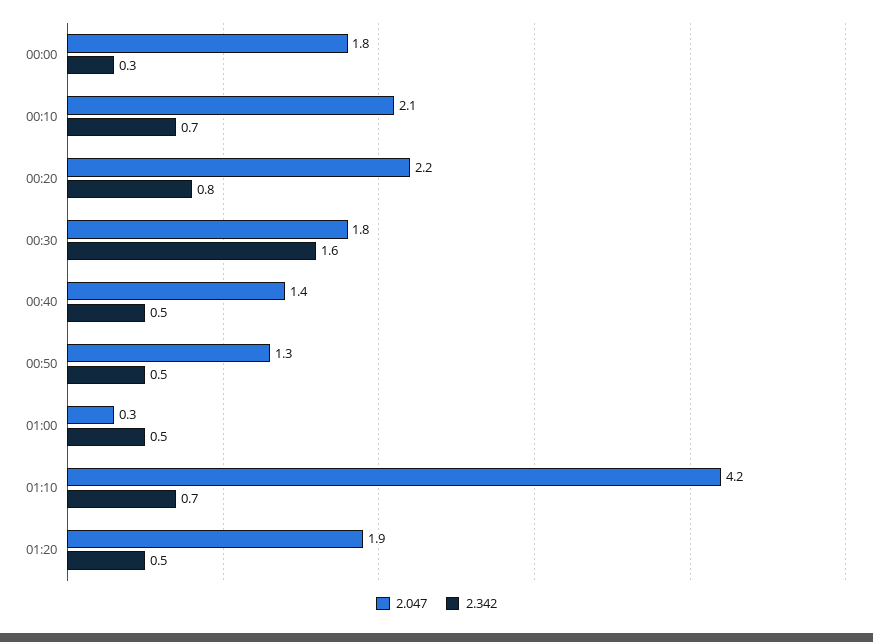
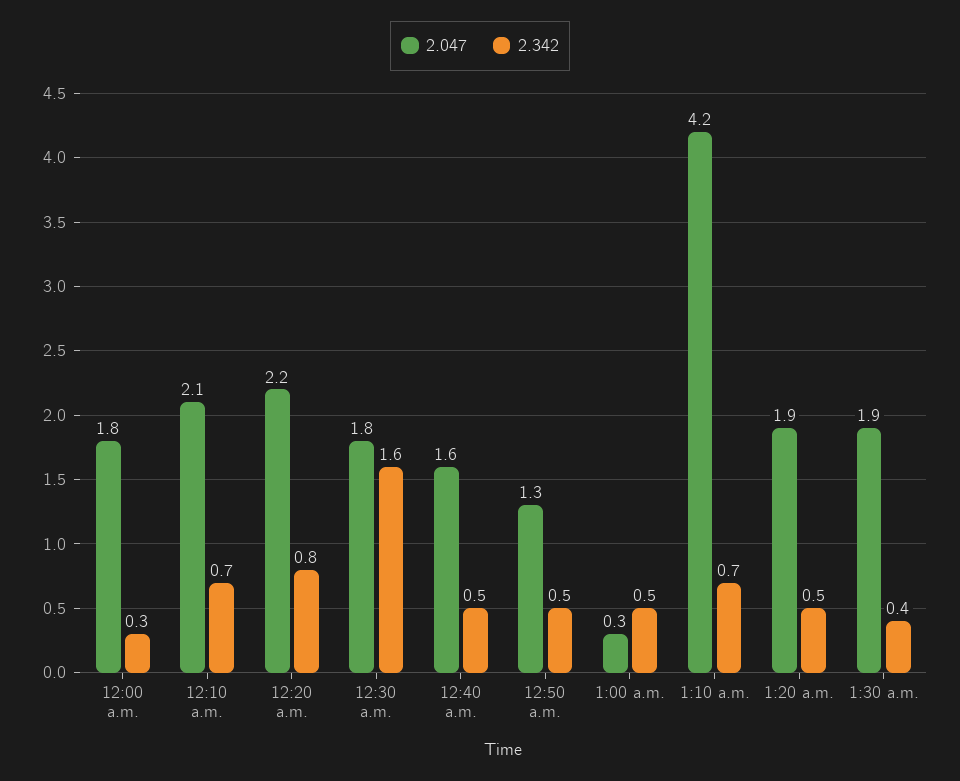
2.047, 00:40: 1.4 -> 1.6
2.047, 1:30 a.m.: none -> 1.9
2.342, 1:30 a.m.: none -> 0.4

